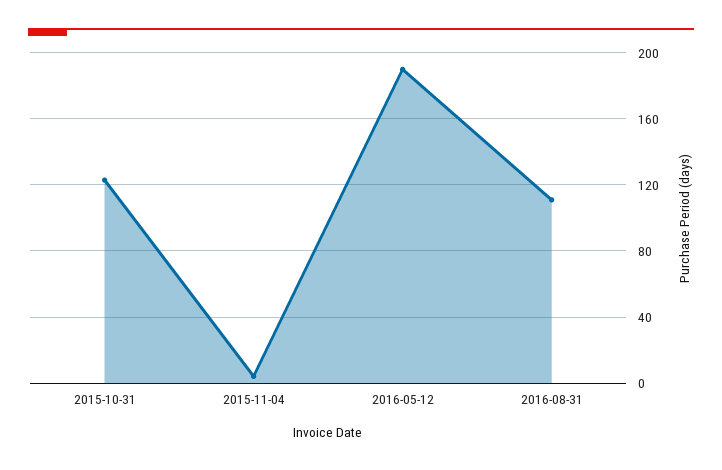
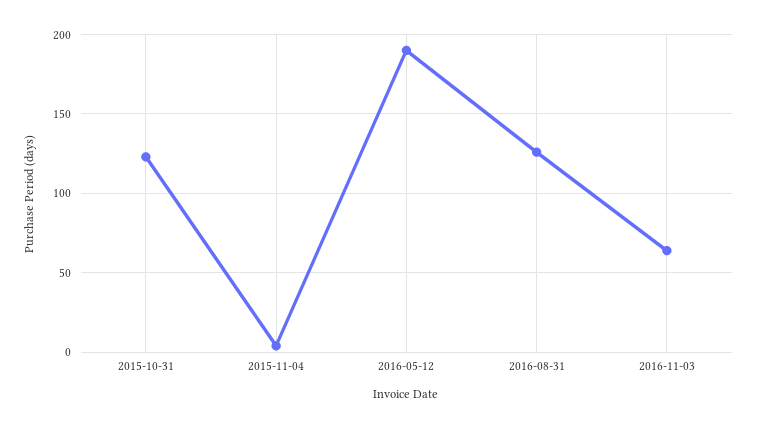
2016-08-31: 110 -> 125
2016-11-03: none -> 65

